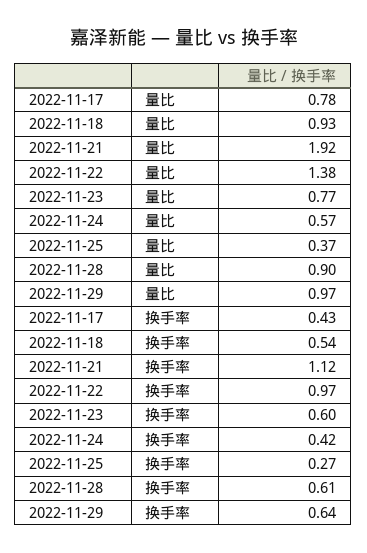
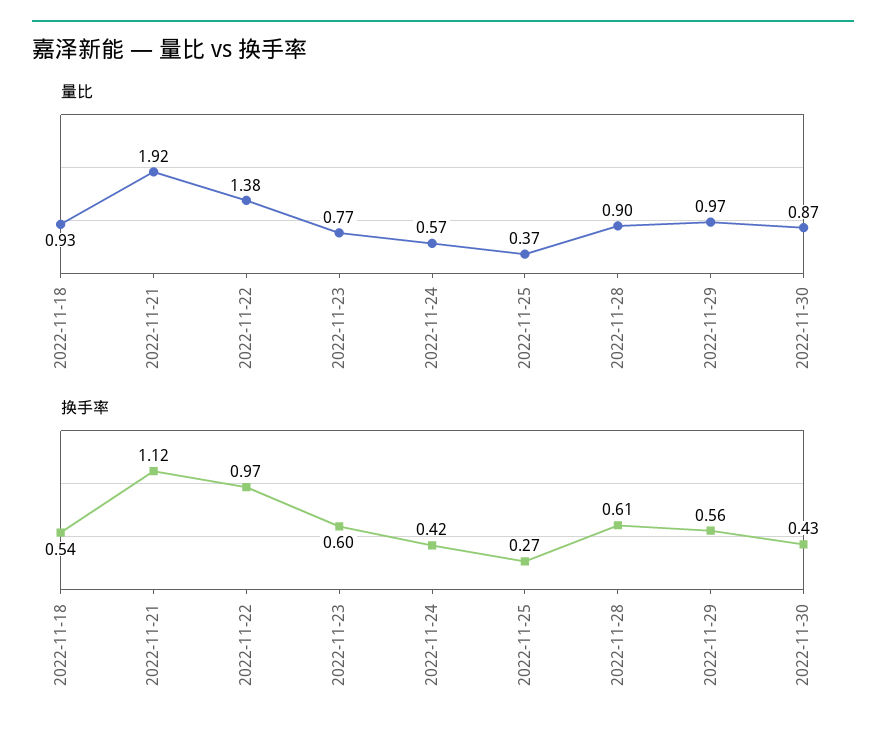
量比, 2022-11-17: 0.78 -> none
换手率, 2022-11-17: 0.43 -> none
换手率, 2022-11-29: 0.64 -> 0.56
量比, 2022-11-30: none -> 0.87
换手率, 2022-11-30: none -> 0.43

